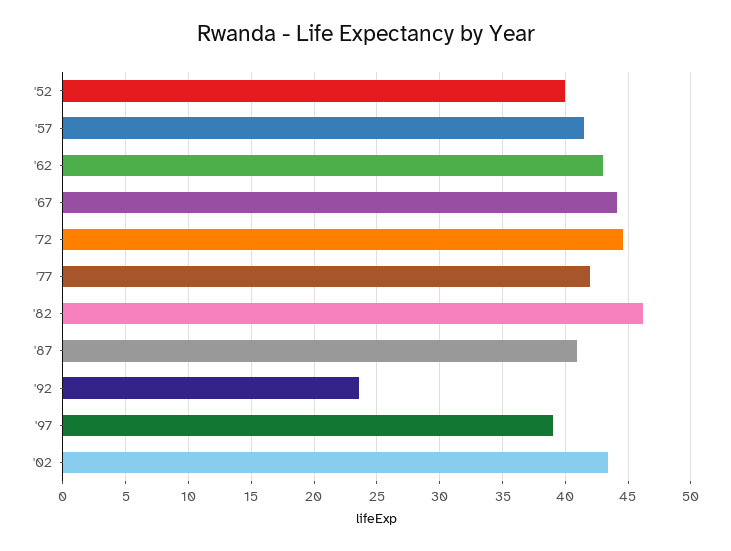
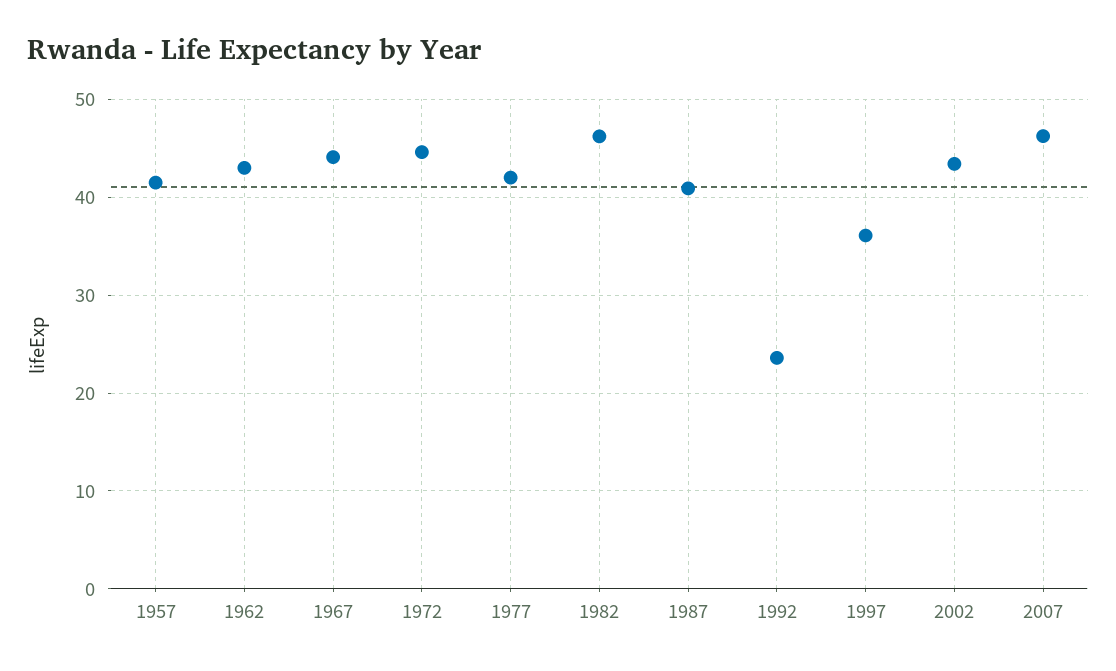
'52: 40 -> none
'97: 39 -> 36
2007: none -> 46

